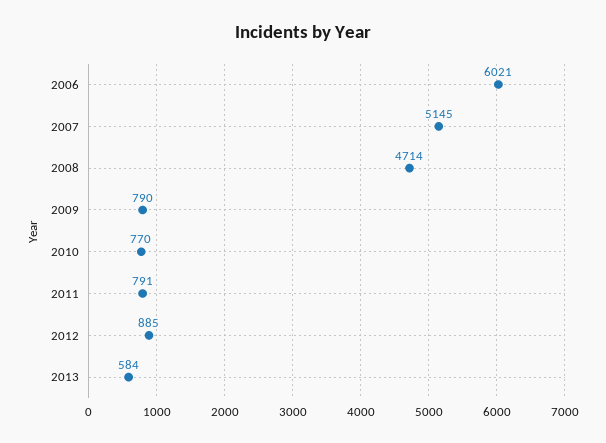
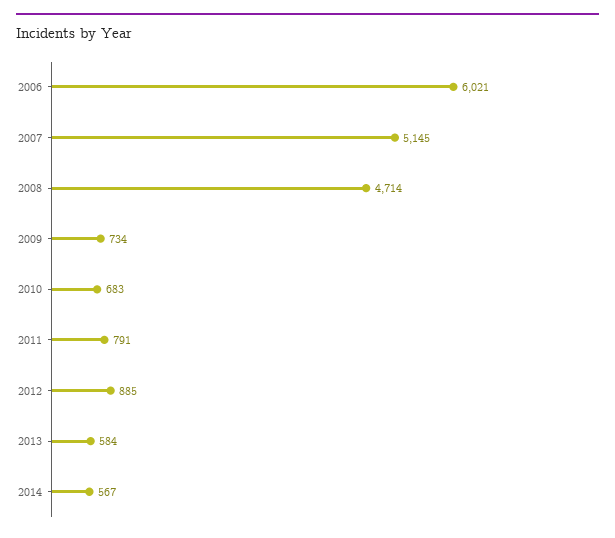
2009: 790 -> 734
2010: 770 -> 683
2014: none -> 567

